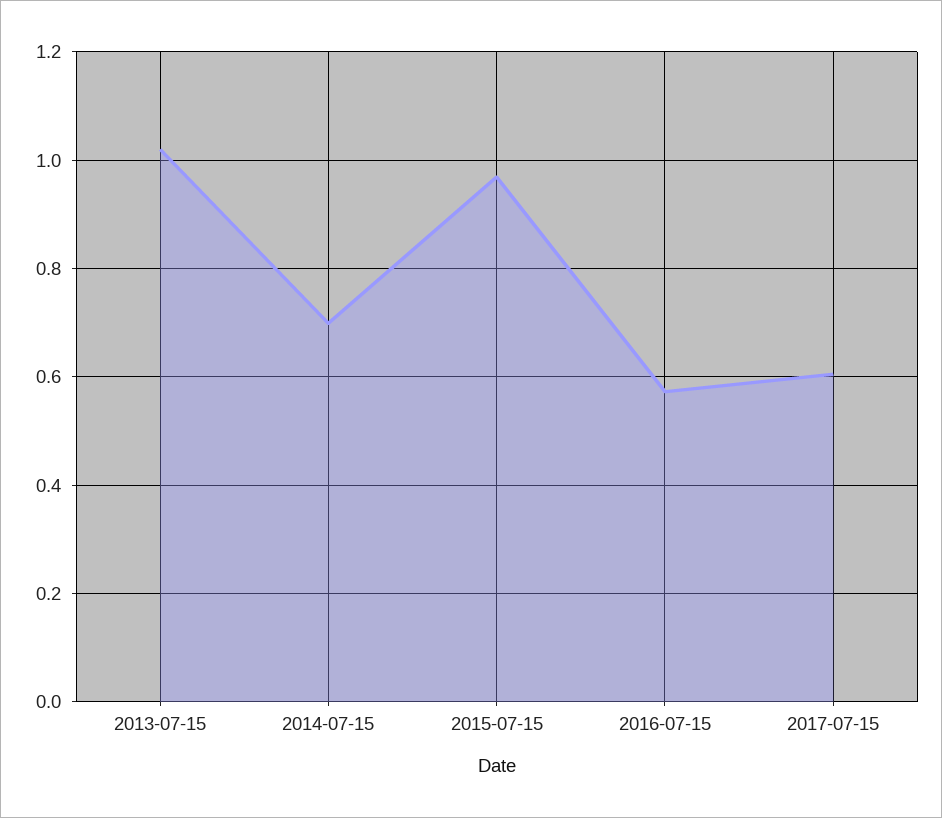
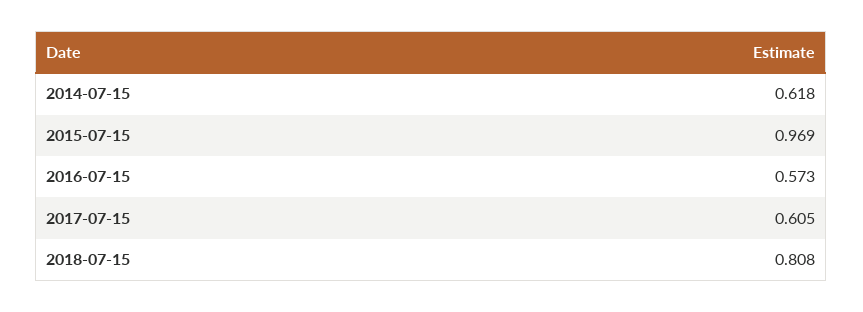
2013-07-15: 1.02 -> none
2014-07-15: 0.7 -> 0.618
2018-07-15: none -> 0.808

